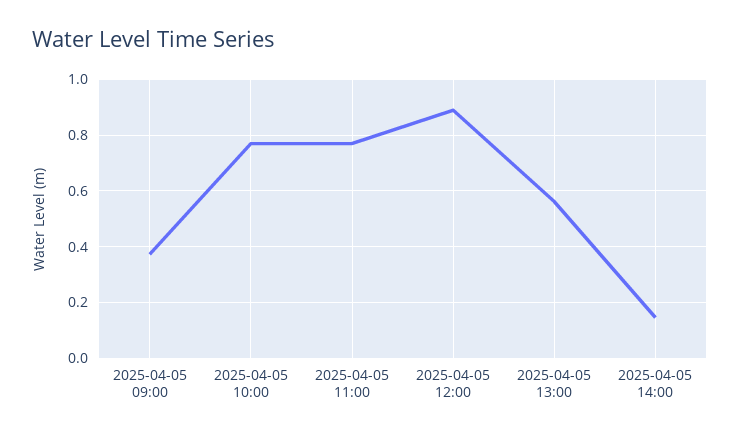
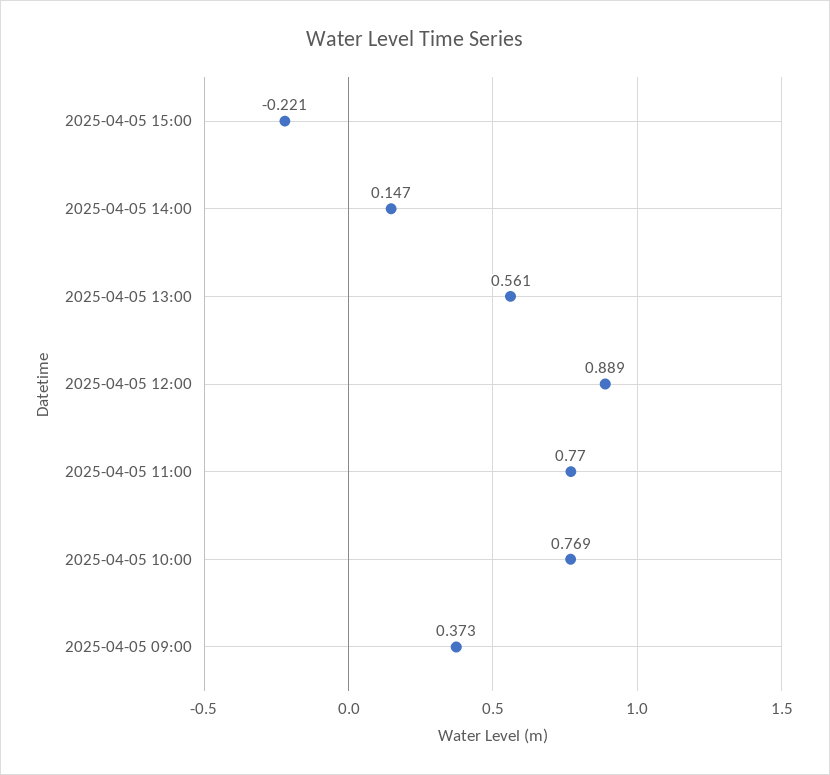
2025-04-05 15:00: none -> -0.221

